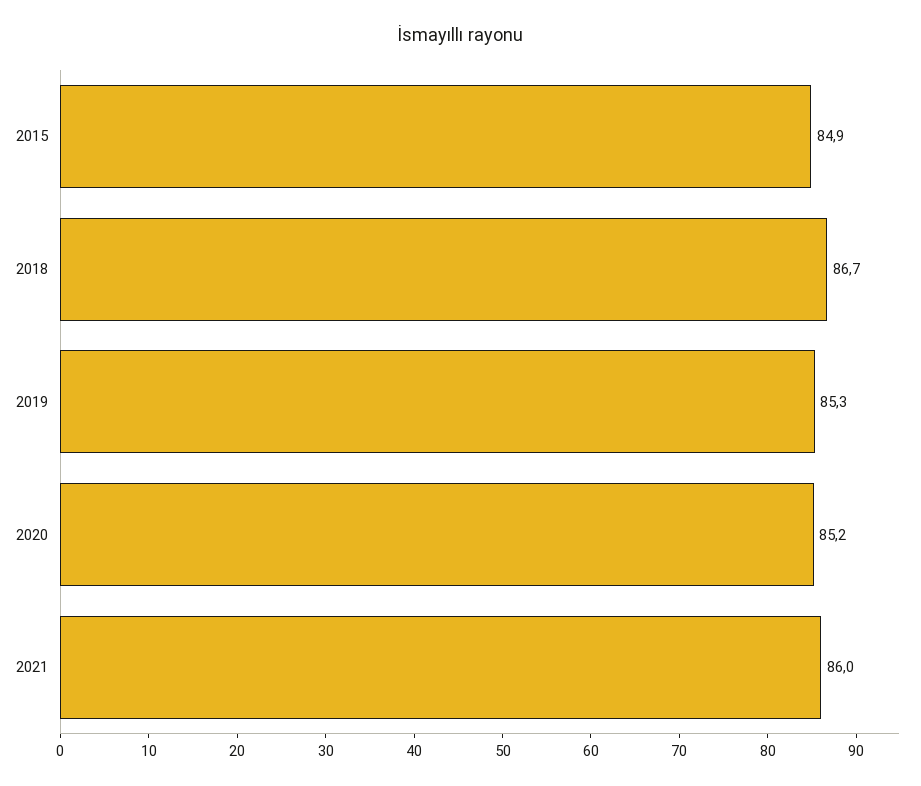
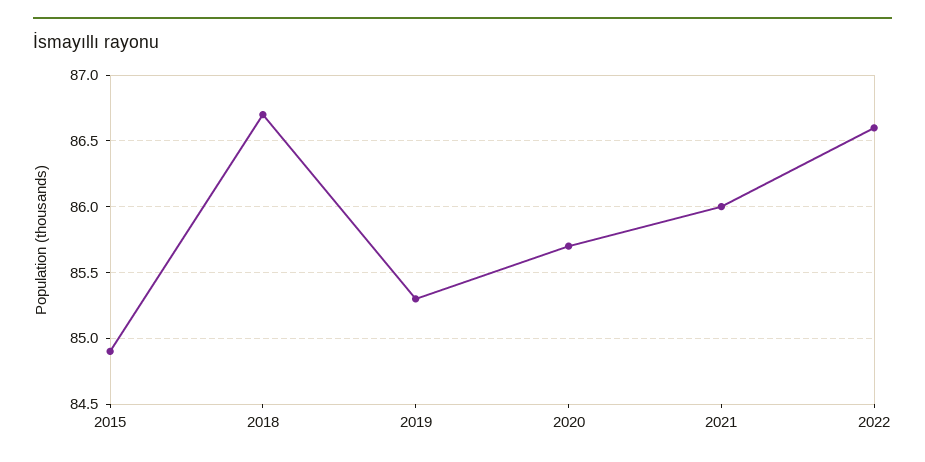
2020: 85.2 -> 85.7
2022: none -> 86.6

